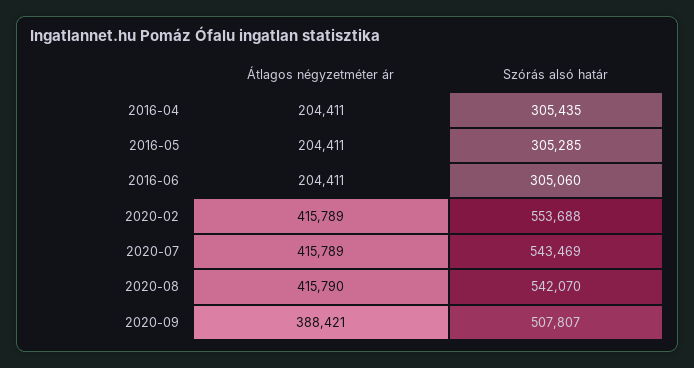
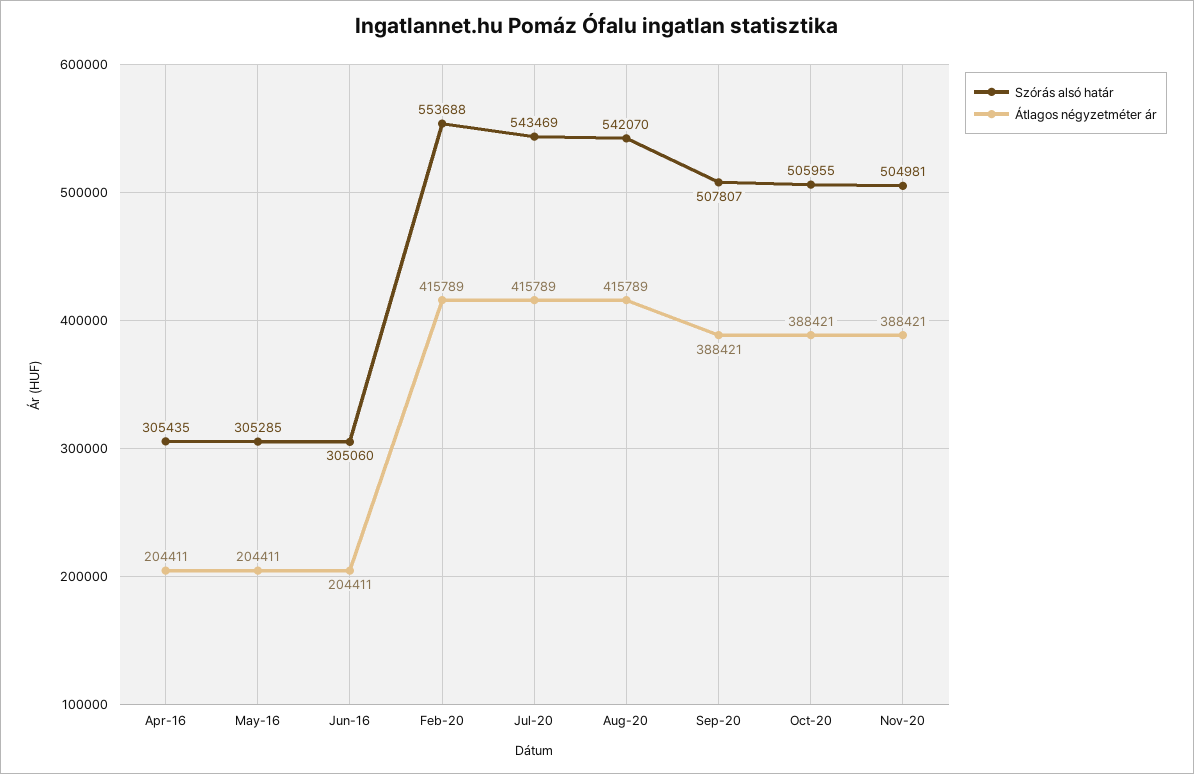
Átlagos négyzetméter ár, 2020-08: 415790 -> 415789
Szórás alsó határ, Oct-20: none -> 505955
Átlagos négyzetméter ár, Oct-20: none -> 388421
Szórás alsó határ, Nov-20: none -> 504981
Átlagos négyzetméter ár, Nov-20: none -> 388421

